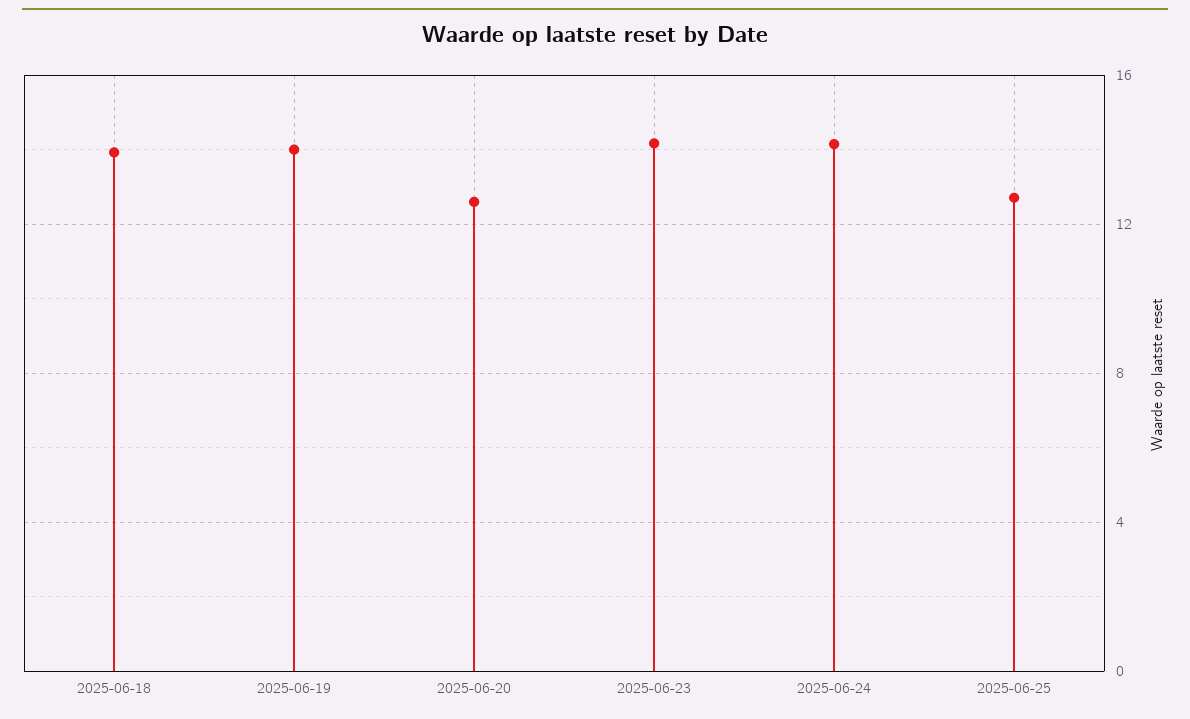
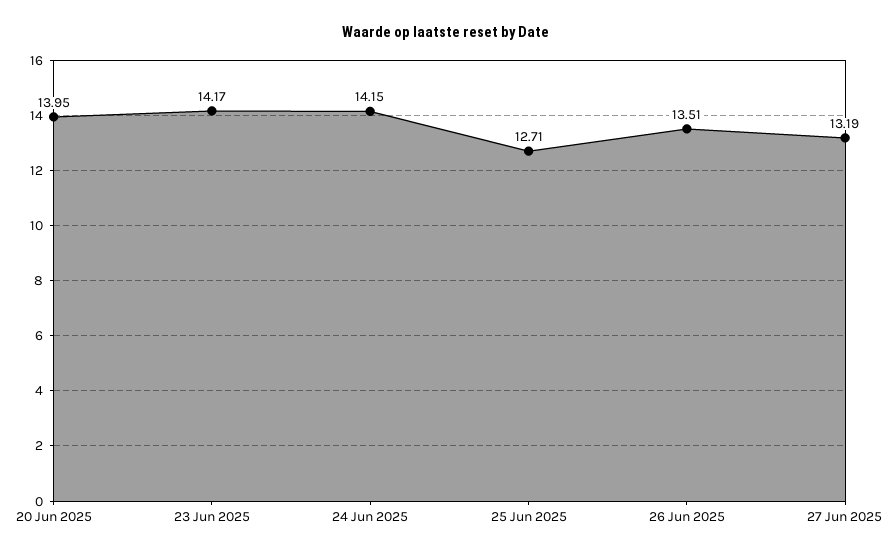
2025-06-18: 14 -> none
2025-06-19: 14 -> none
2025-06-20: 12.5 -> 13.95
26 Jun 2025: none -> 13.51
27 Jun 2025: none -> 13.19

